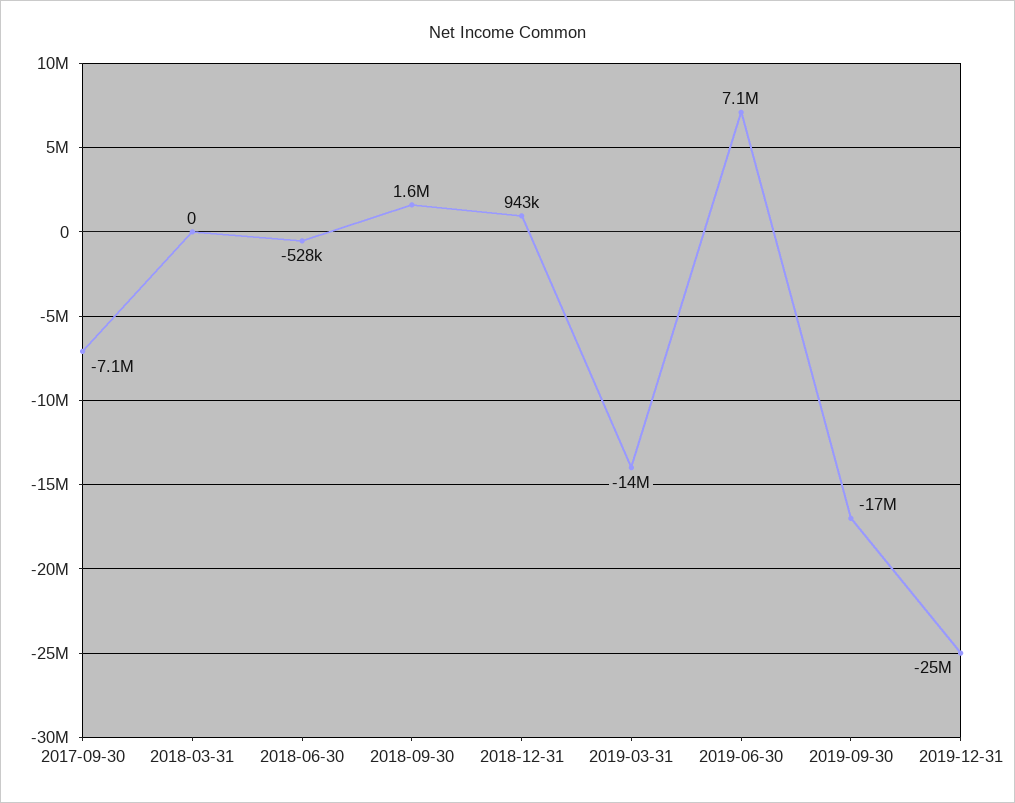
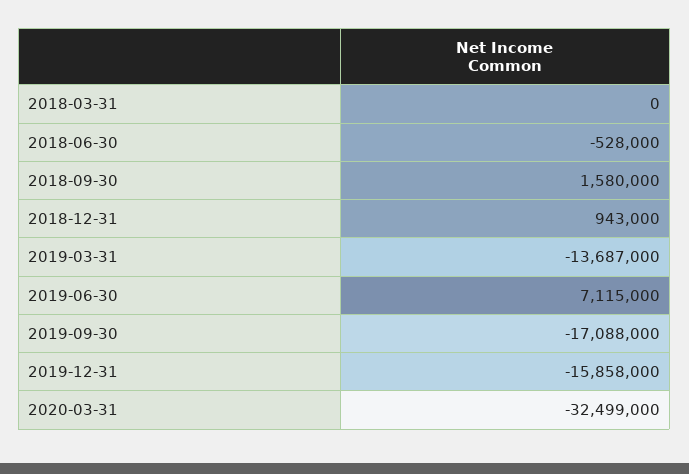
2017-09-30: -7100000 -> none
2019-12-31: -25000000 -> -15858000
2020-03-31: none -> -32499000

